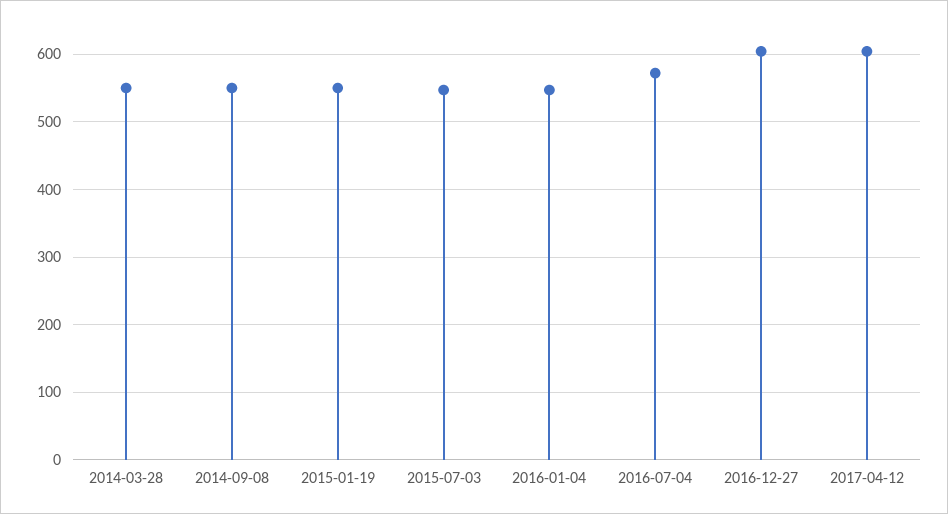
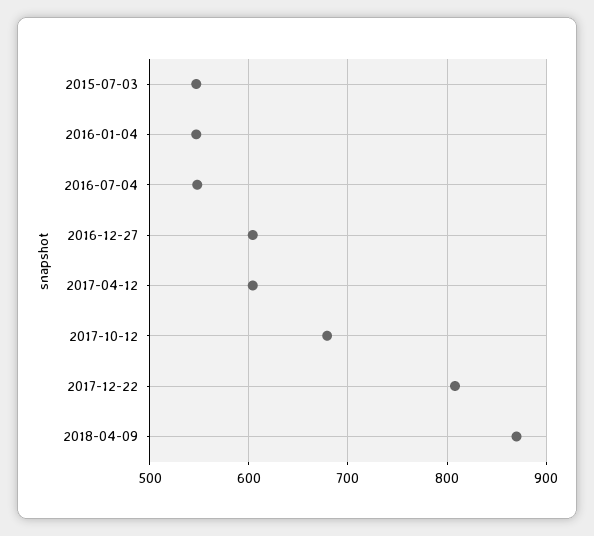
2014-03-28: 550 -> none
2014-09-08: 550 -> none
2015-01-19: 550 -> none
2016-07-04: 570 -> 550
2017-10-12: none -> 680
2017-12-22: none -> 810
2018-04-09: none -> 870

